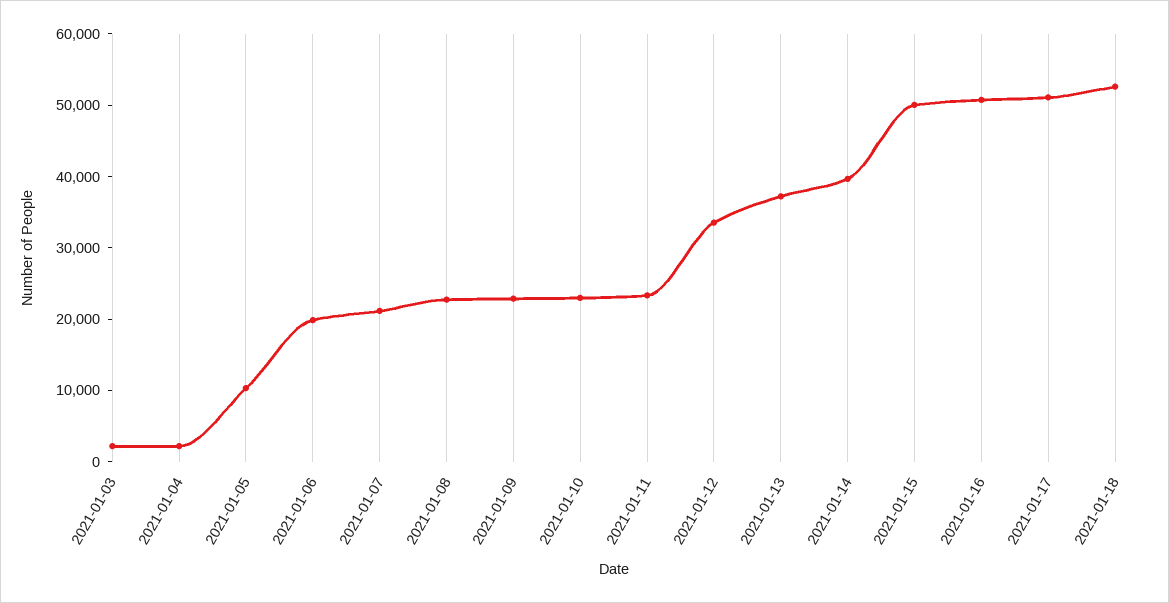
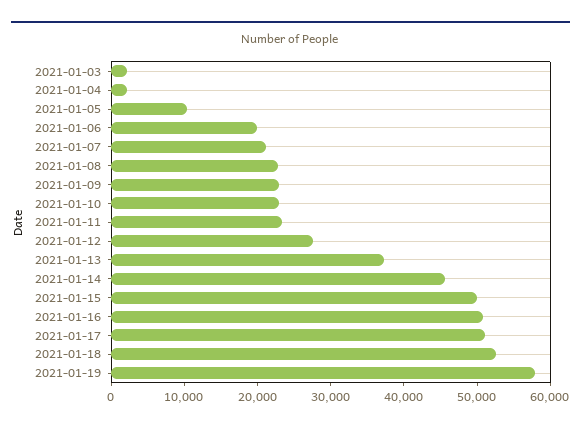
2021-01-12: 34000 -> 28000
2021-01-14: 40000 -> 46000
2021-01-19: none -> 58000

